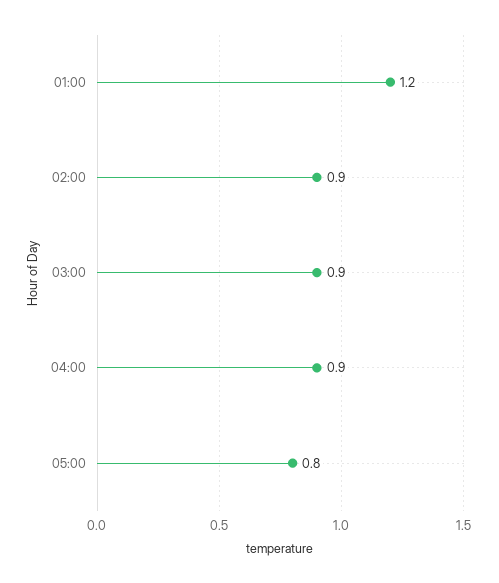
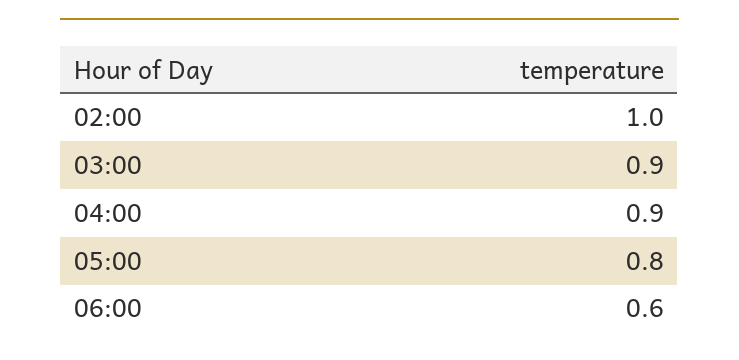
01:00: 1.2 -> none
02:00: 0.9 -> 1
06:00: none -> 0.6

